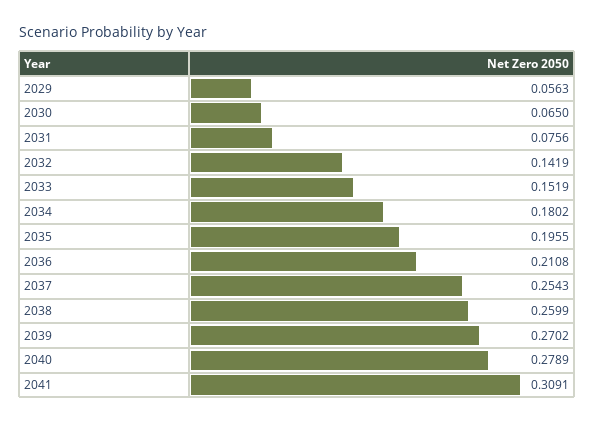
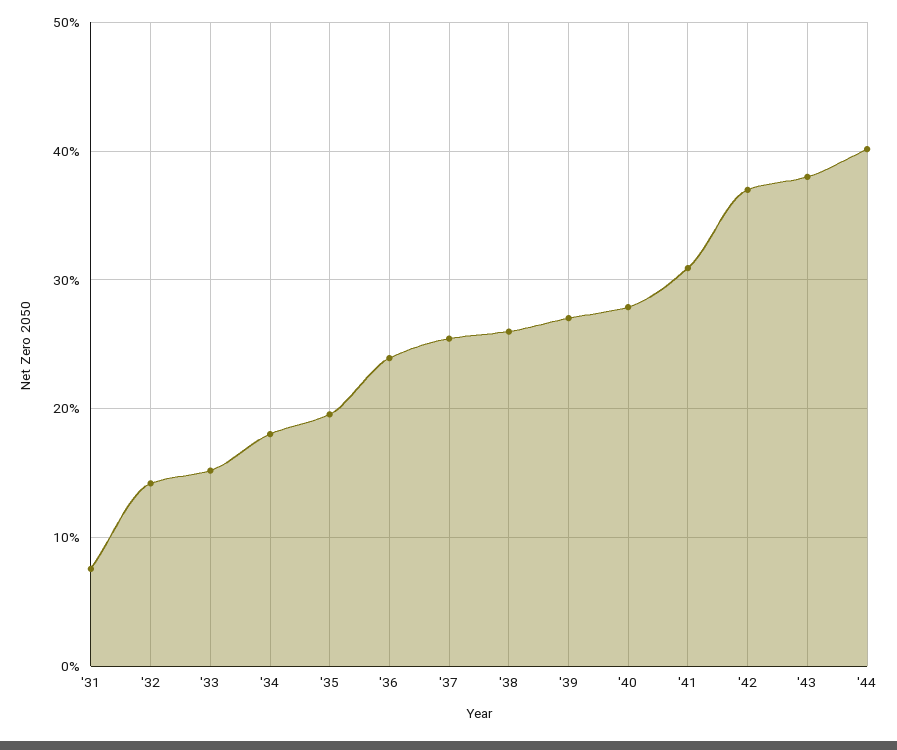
2029: 0.0563 -> none
2030: 0.065 -> none
2036: 0.2108 -> 0.24
'42: none -> 0.37
'43: none -> 0.38
'44: none -> 0.4

